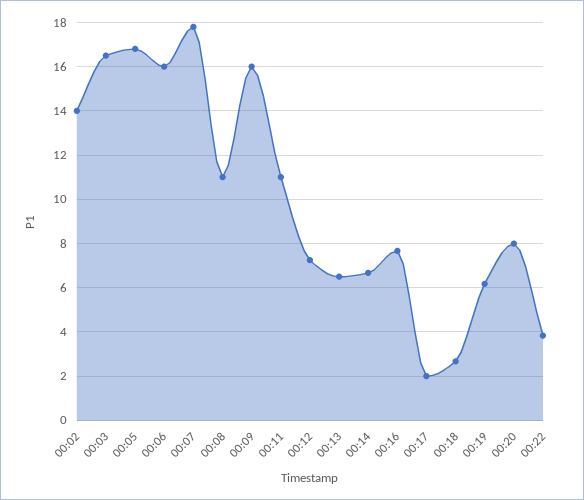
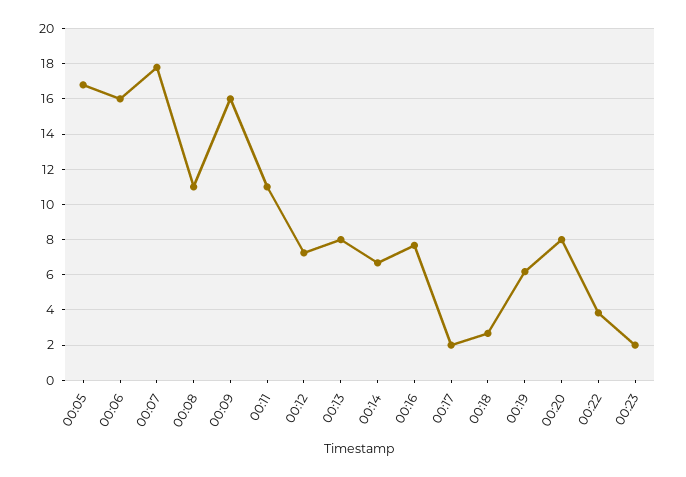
00:02: 14 -> none
00:03: 16.5 -> none
00:13: 6.5 -> 8
00:23: none -> 2

